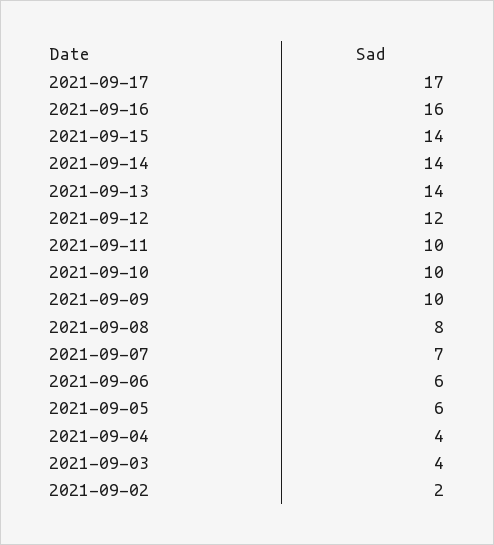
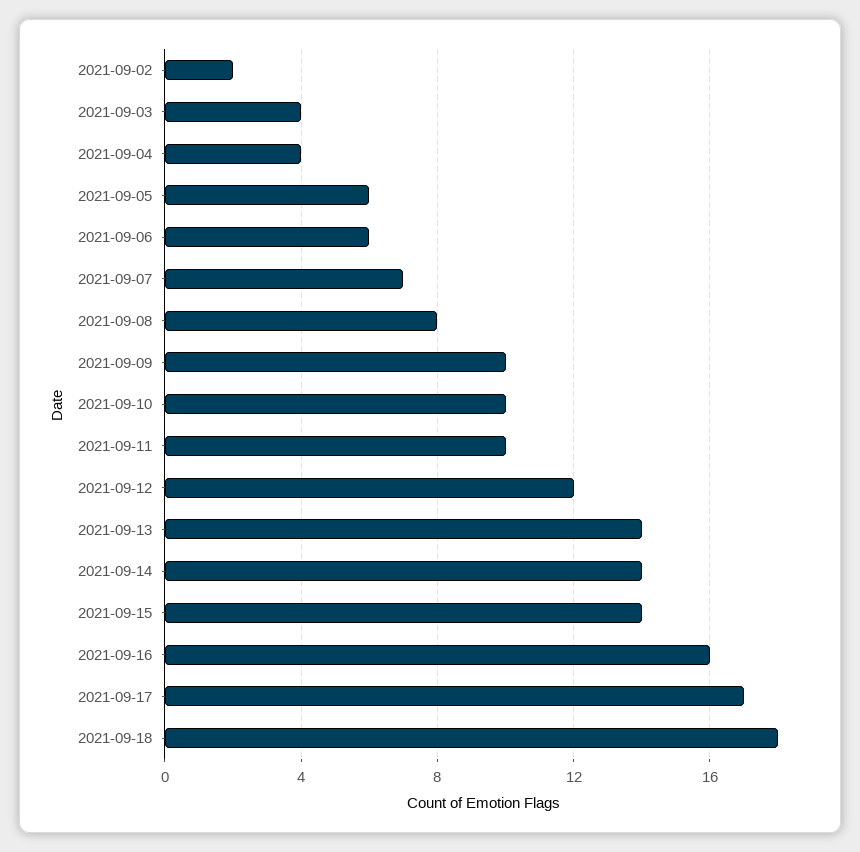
2021-09-18: none -> 18

